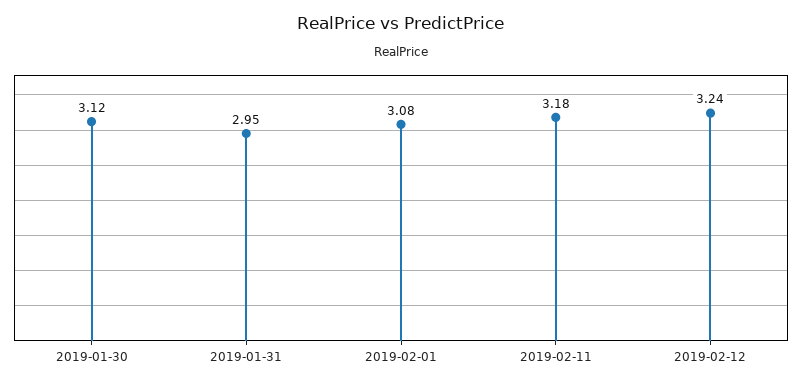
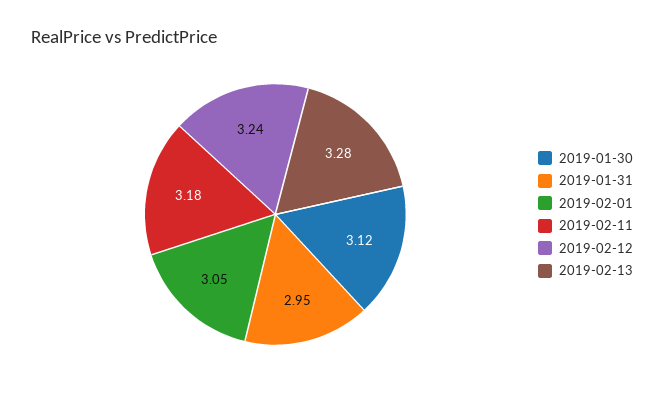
2019-02-01: 3.08 -> 3.05
2019-02-13: none -> 3.28

